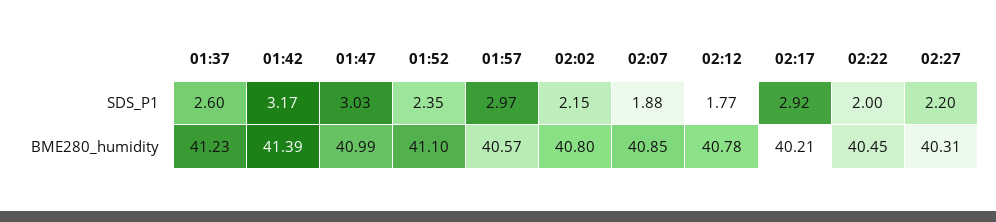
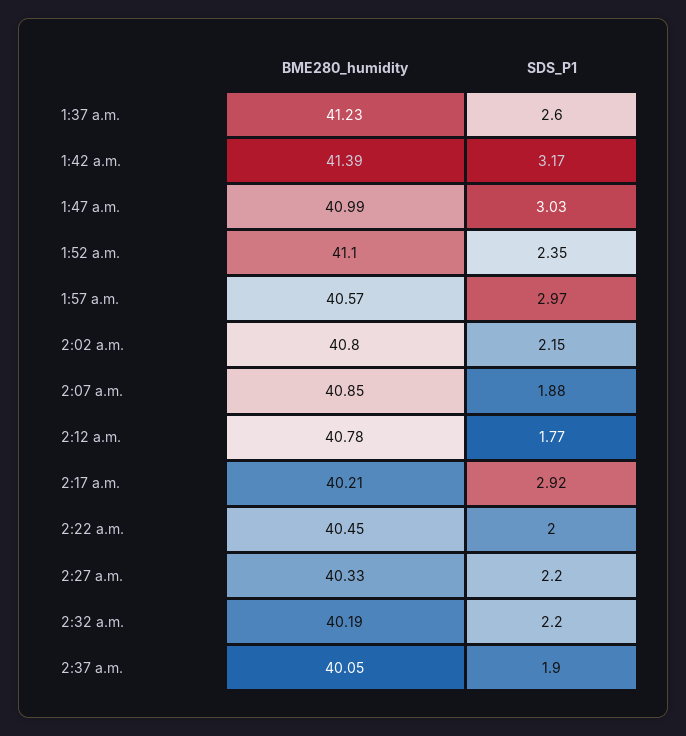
02:27, BME280_humidity: 40.31 -> 40.33
2:32 a.m., BME280_humidity: none -> 40.19
2:32 a.m., SDS_P1: none -> 2.2
2:37 a.m., BME280_humidity: none -> 40.05
2:37 a.m., SDS_P1: none -> 1.9

